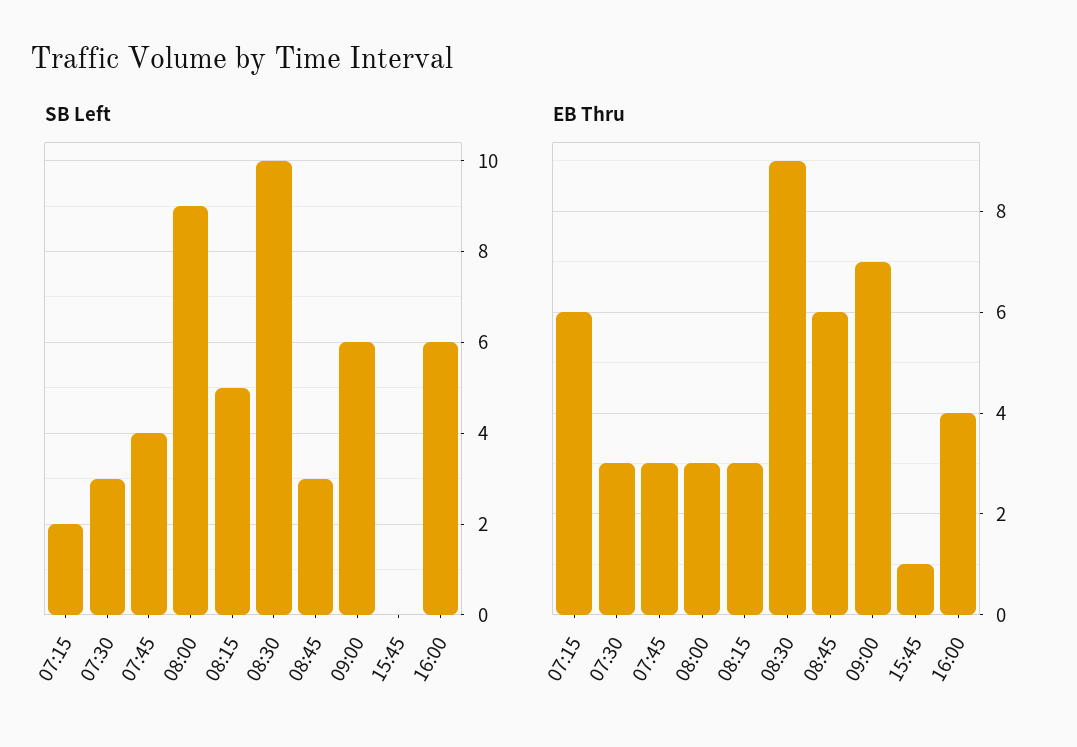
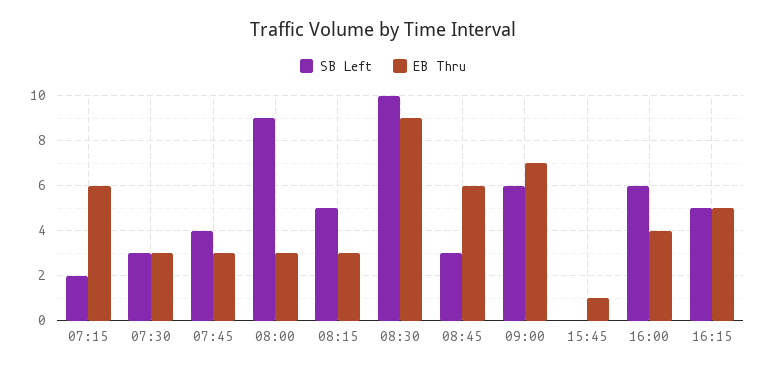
SB Left, 16:15: none -> 5
EB Thru, 16:15: none -> 5

